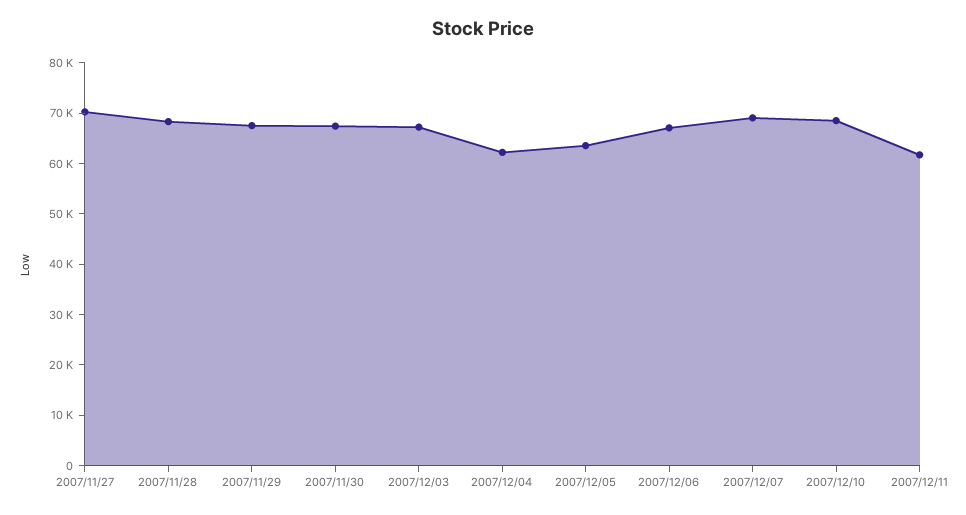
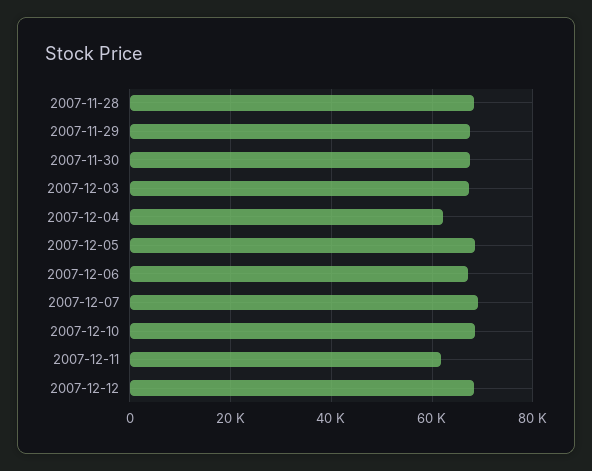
2007/11/27: 70000 -> none
2007/12/05: 64000 -> 68000
2007-12-12: none -> 68000

